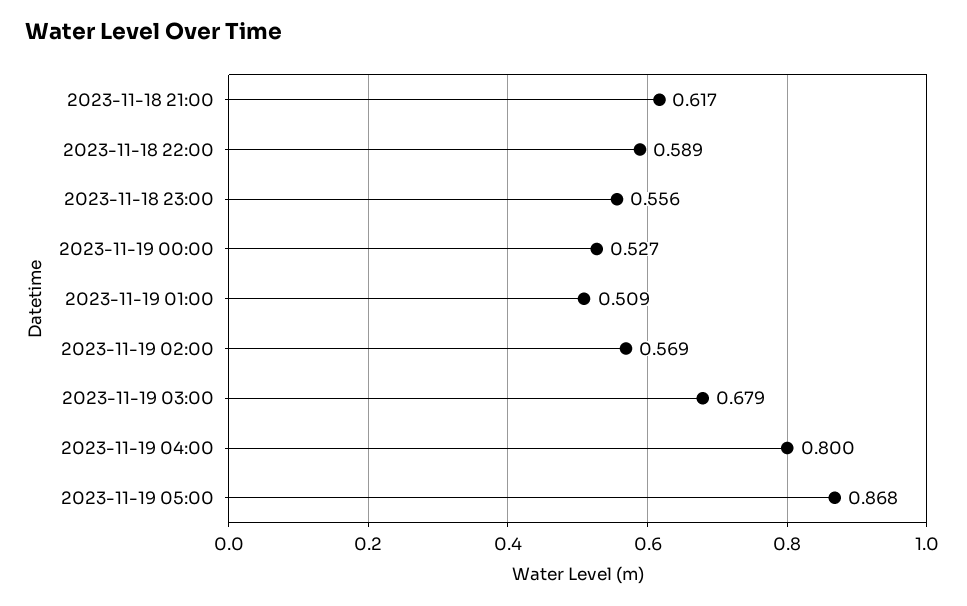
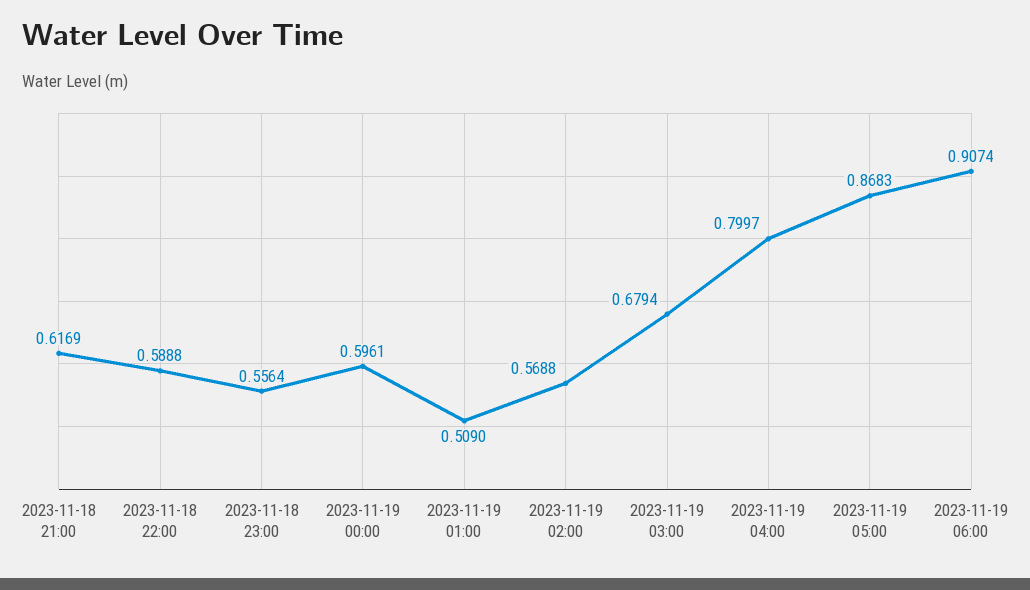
2023-11-19 00:00: 0.527 -> 0.5961
2023-11-19 06:00: none -> 0.9074

